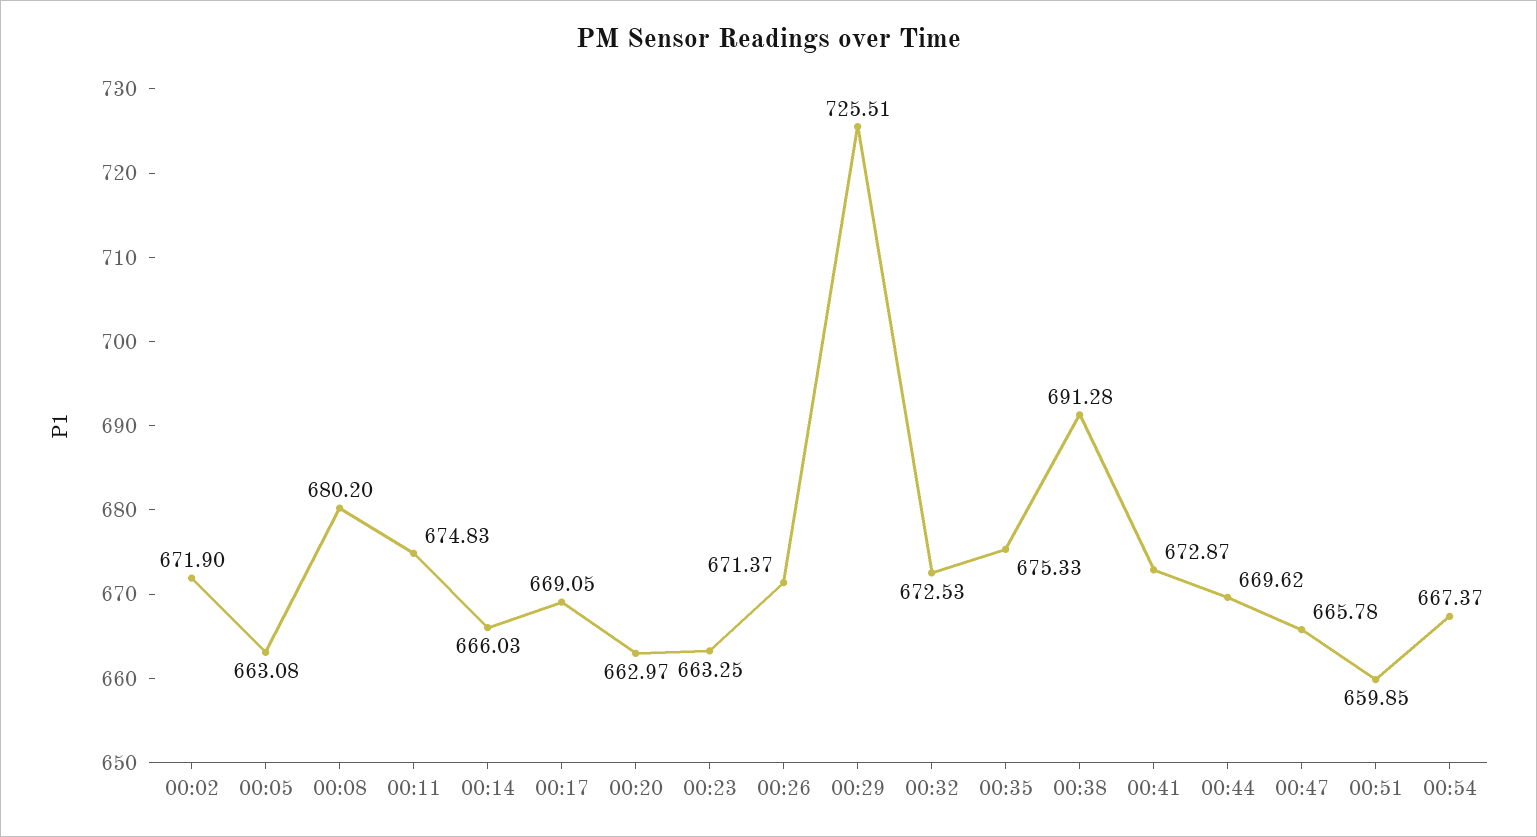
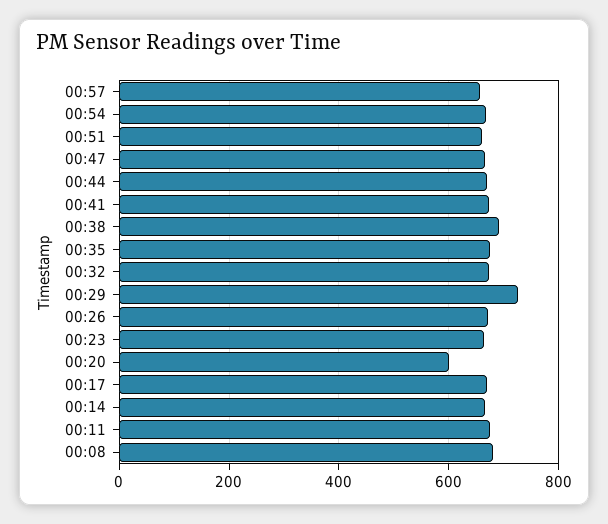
00:02: 671.9 -> none
00:05: 663.08 -> none
00:20: 662.97 -> 600
00:57: none -> 660

